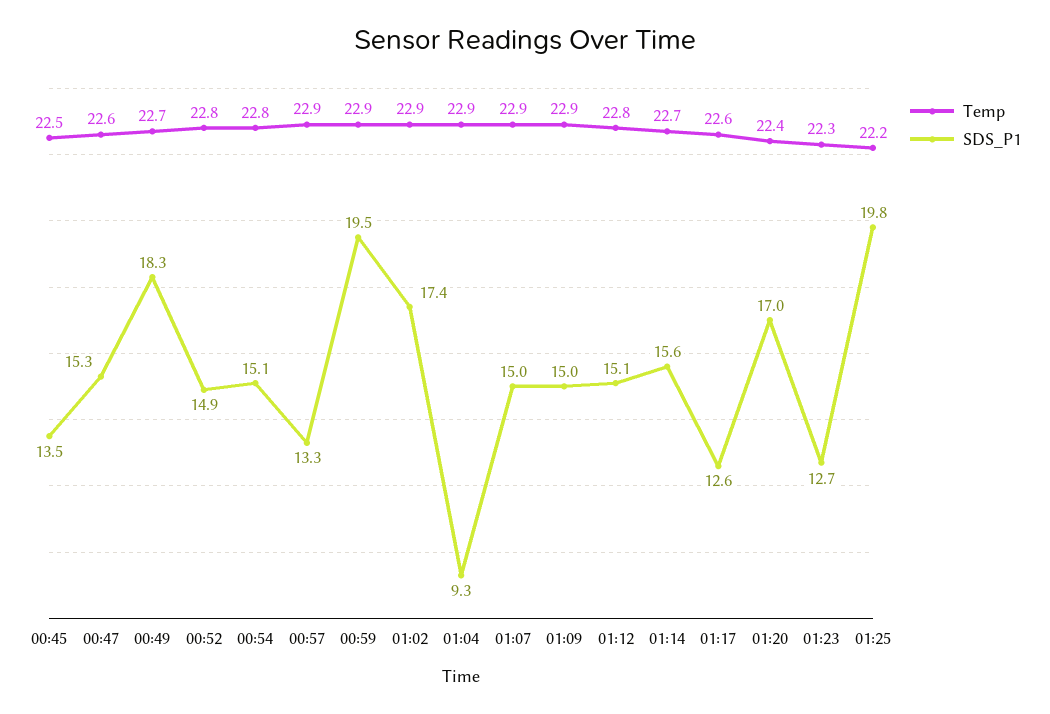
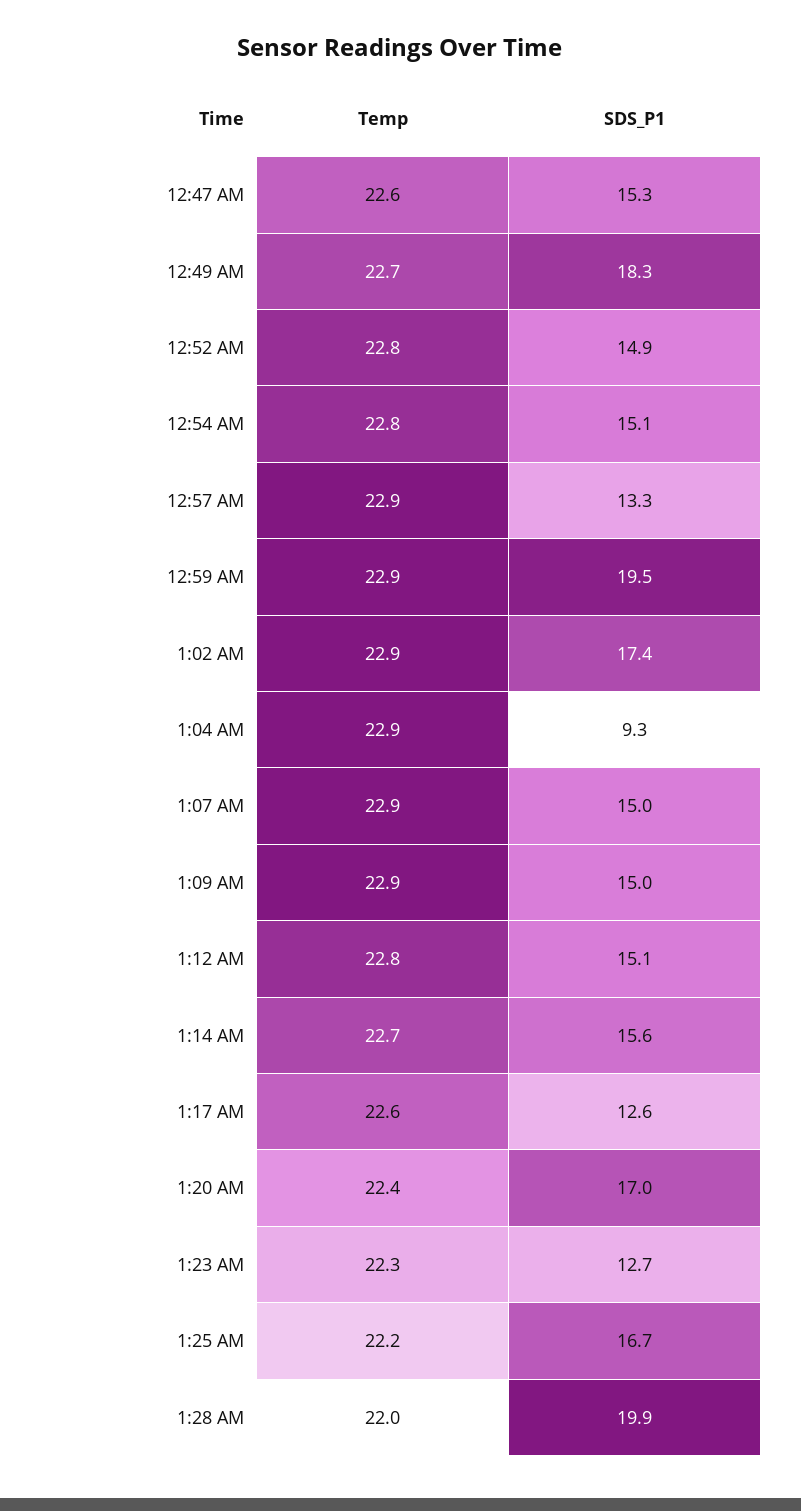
Temp, 00:45: 22.5 -> none
SDS_P1, 00:45: 13.5 -> none
SDS_P1, 01:25: 19.8 -> 16.7
Temp, 1:28 AM: none -> 22
SDS_P1, 1:28 AM: none -> 19.9

